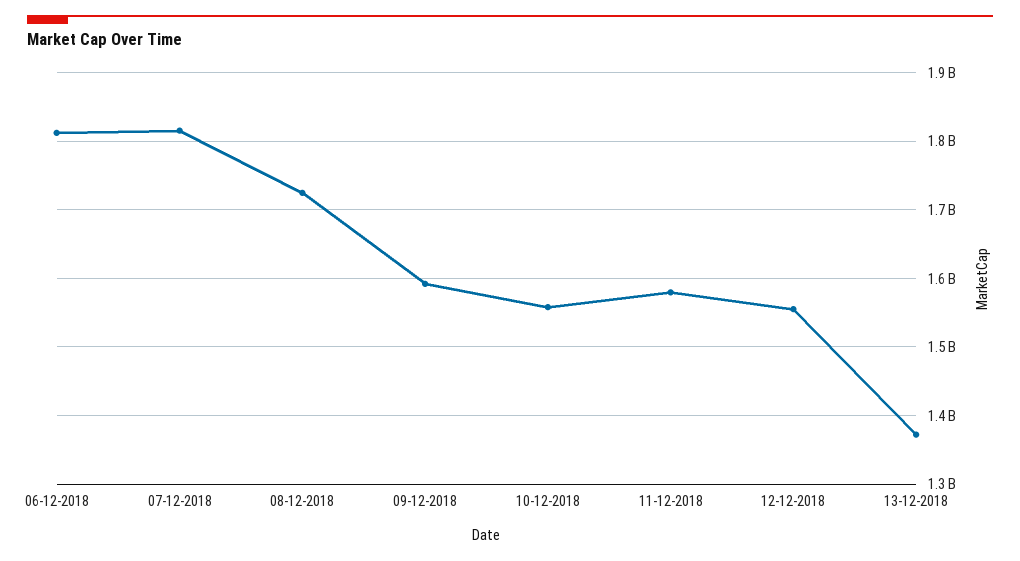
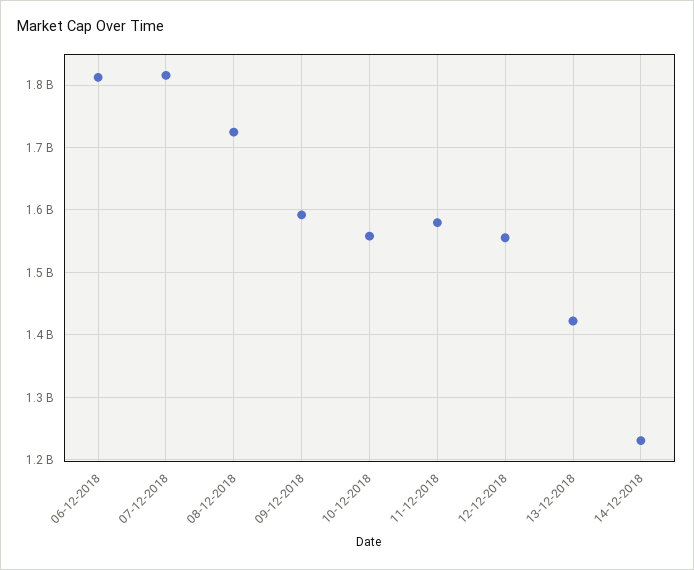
13-12-2018: 1370000000 -> 1420000000
14-12-2018: none -> 1230000000

